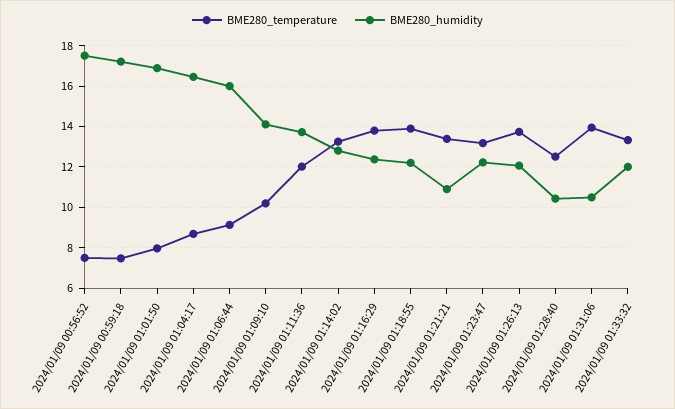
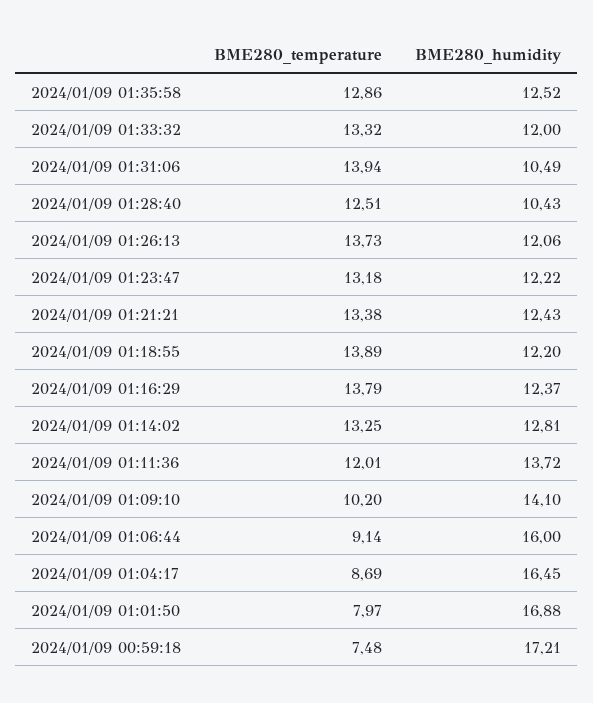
BME280_temperature, 2024/01/09 00:56:52: 7.5 -> none
BME280_humidity, 2024/01/09 00:56:52: 17.5 -> none
BME280_humidity, 2024/01/09 01:21:21: 11 -> 12.43
BME280_temperature, 2024/01/09 01:35:58: none -> 12.86
BME280_humidity, 2024/01/09 01:35:58: none -> 12.52

